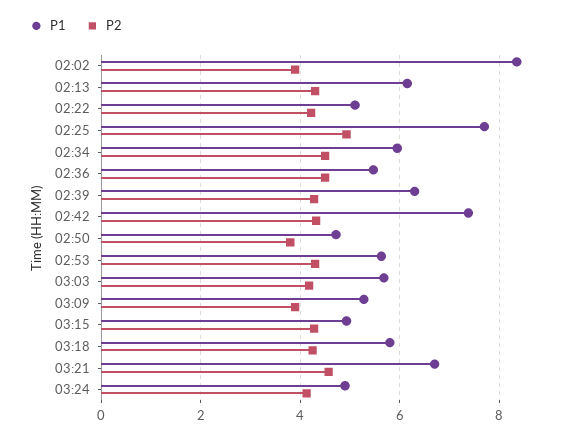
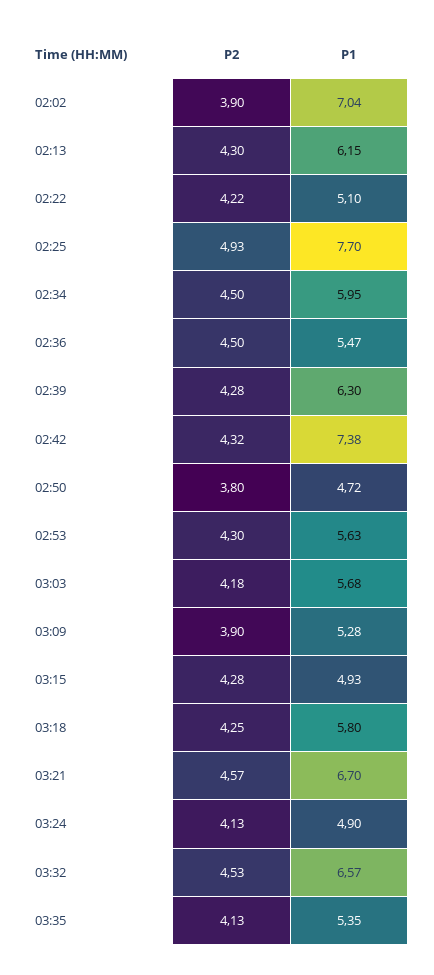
P1, 02:02: 8.4 -> 7.04
P2, 03:32: none -> 4.53
P1, 03:32: none -> 6.57
P2, 03:35: none -> 4.13
P1, 03:35: none -> 5.35

